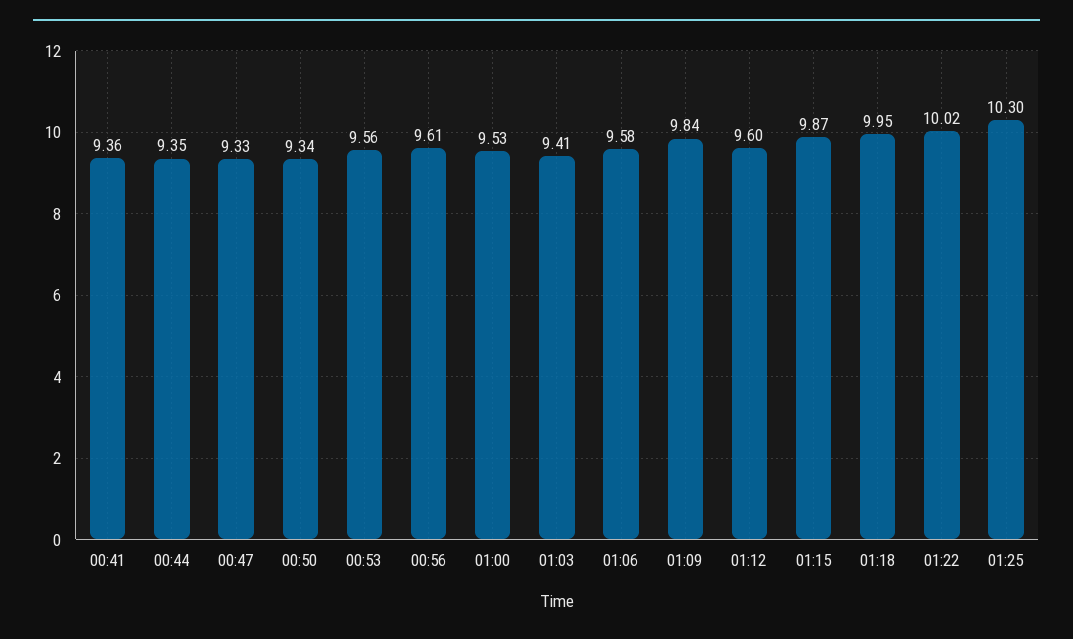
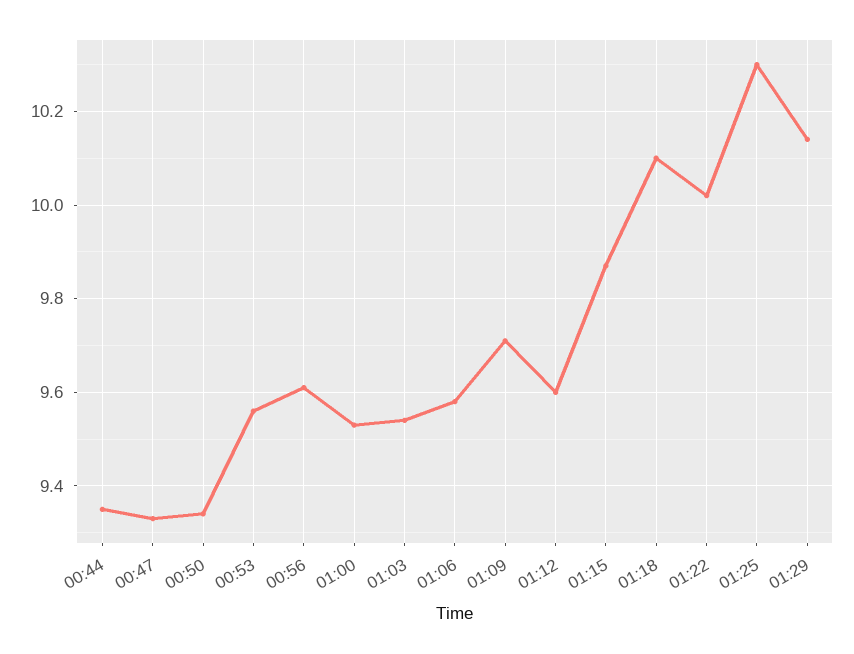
00:41: 9.36 -> none
01:03: 9.41 -> 9.55
01:09: 9.84 -> 9.7
01:18: 9.95 -> 10.1
01:29: none -> 10.15

